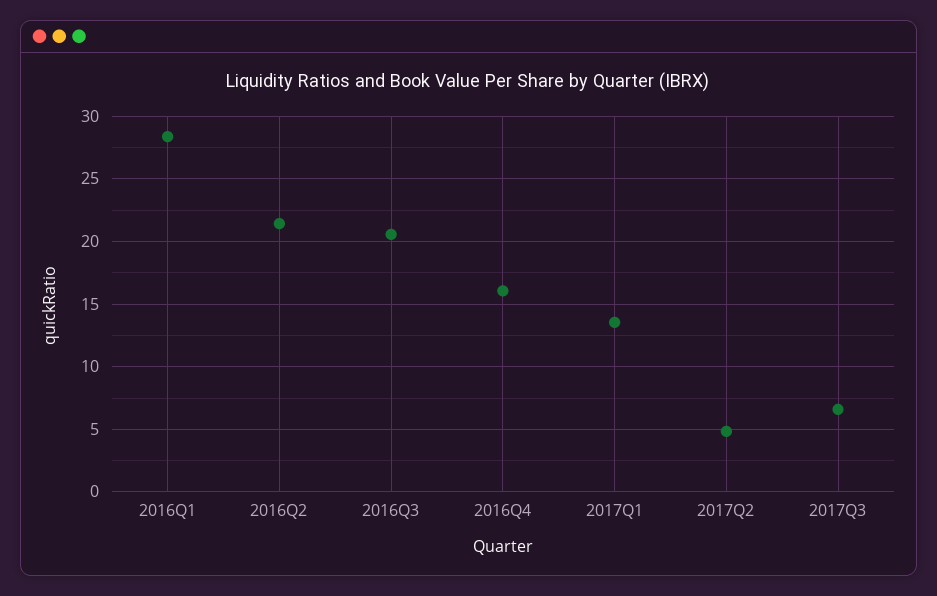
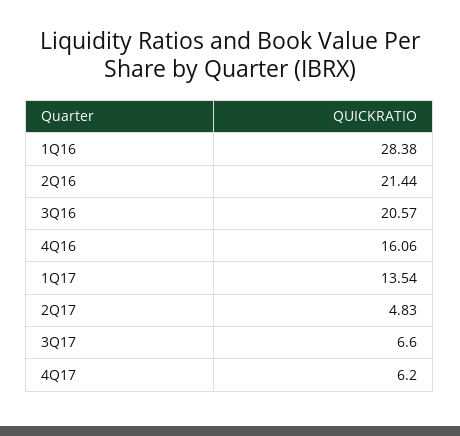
4Q17: none -> 6.2

